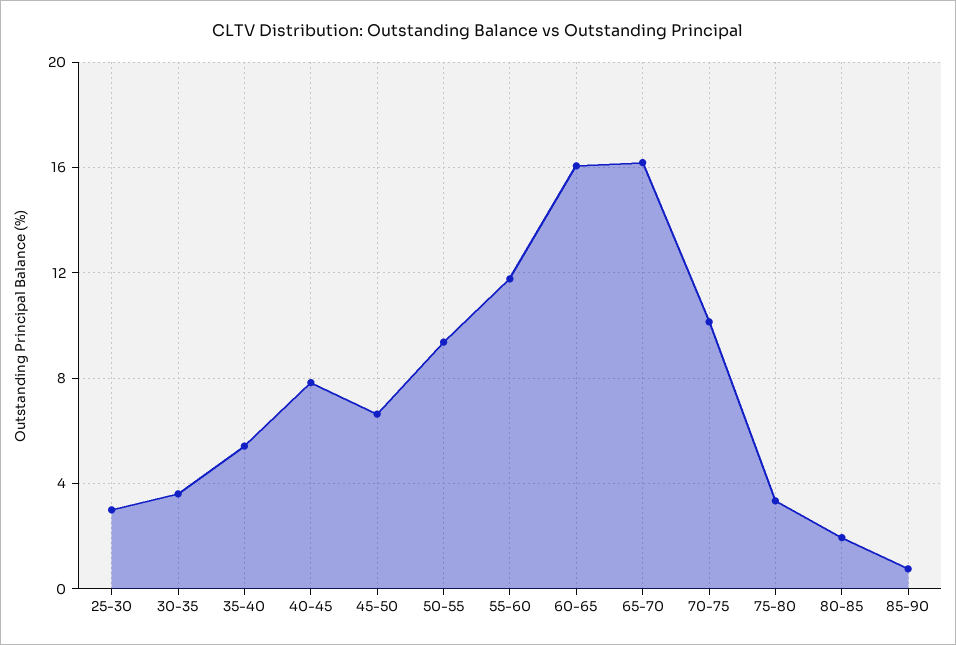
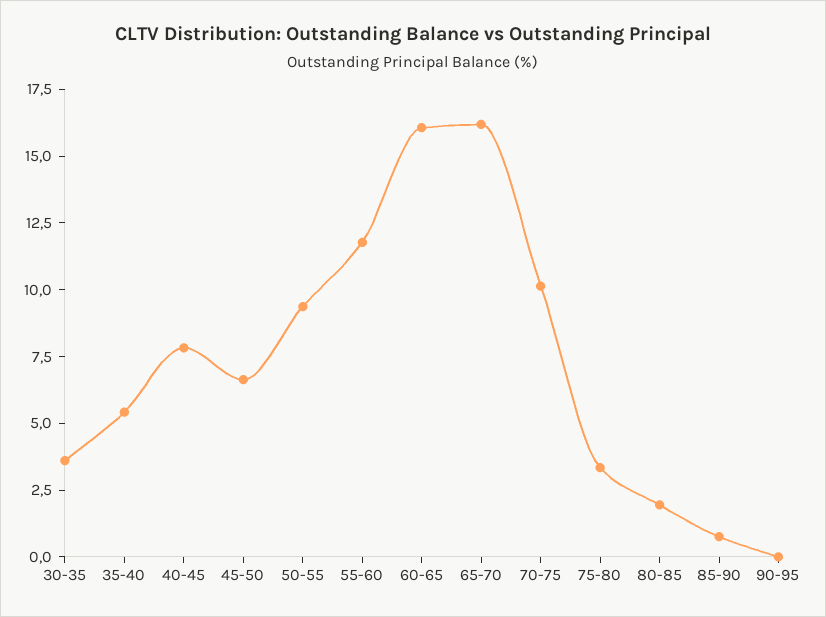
25-30: 3 -> none
90-95: none -> 0

